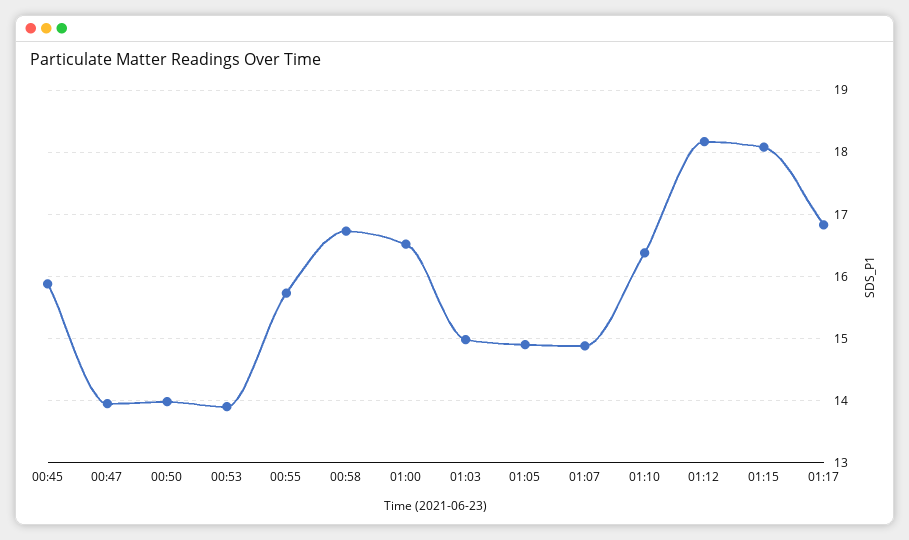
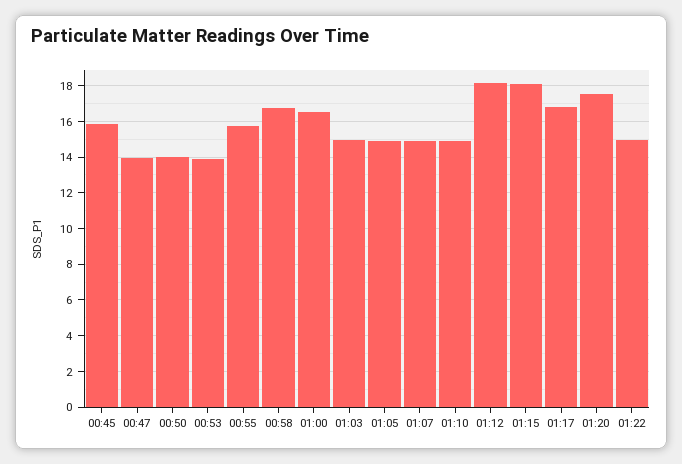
01:10: 16.4 -> 15
01:20: none -> 17.5
01:22: none -> 15

